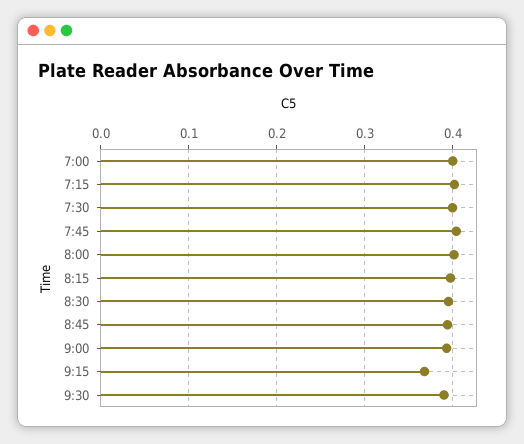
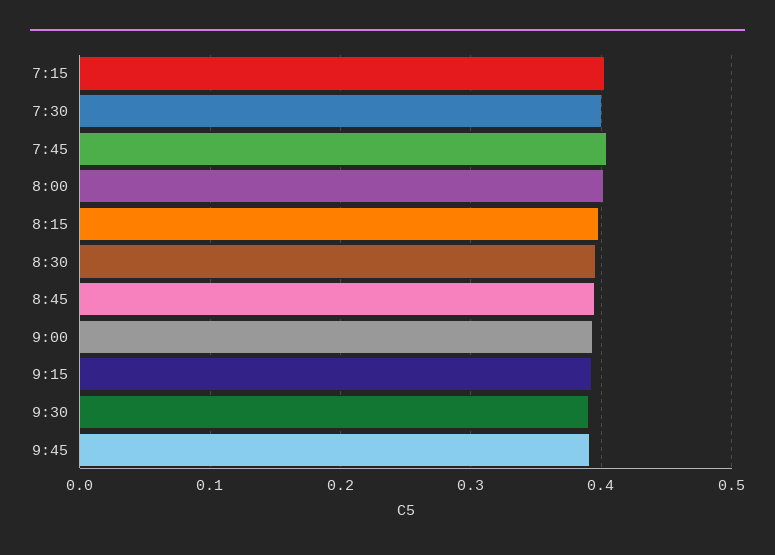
7:00: 0.4 -> none
9:15: 0.37 -> 0.39
9:45: none -> 0.39

